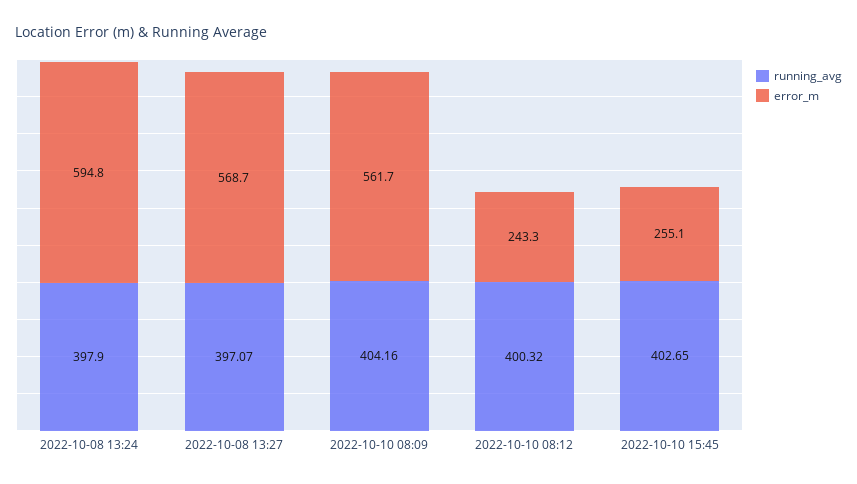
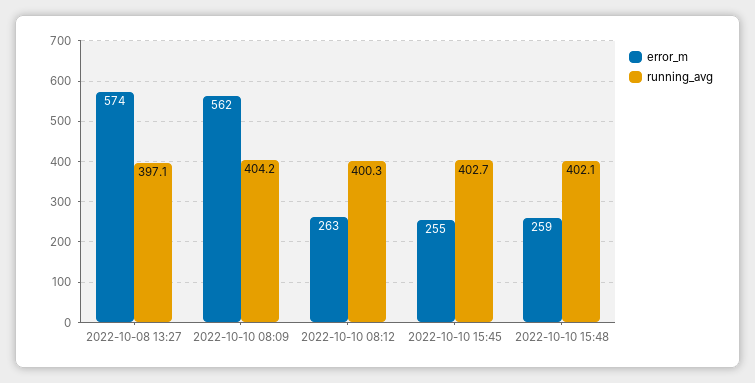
running_avg, 2022-10-08 13:24: 397.9 -> none
error_m, 2022-10-08 13:24: 594.8 -> none
error_m, 2022-10-08 13:27: 568.7 -> 574
error_m, 2022-10-10 08:12: 243.3 -> 263
error_m, 2022-10-10 15:48: none -> 259
running_avg, 2022-10-10 15:48: none -> 402.1

